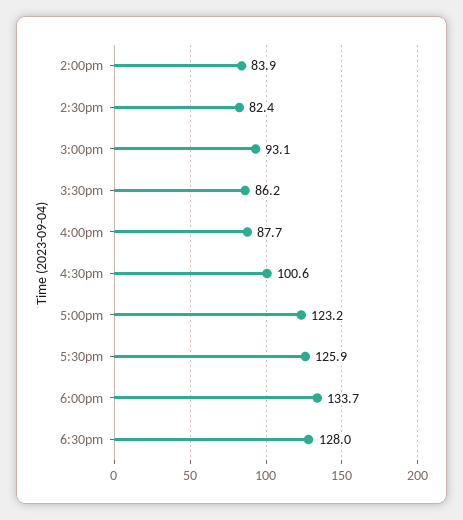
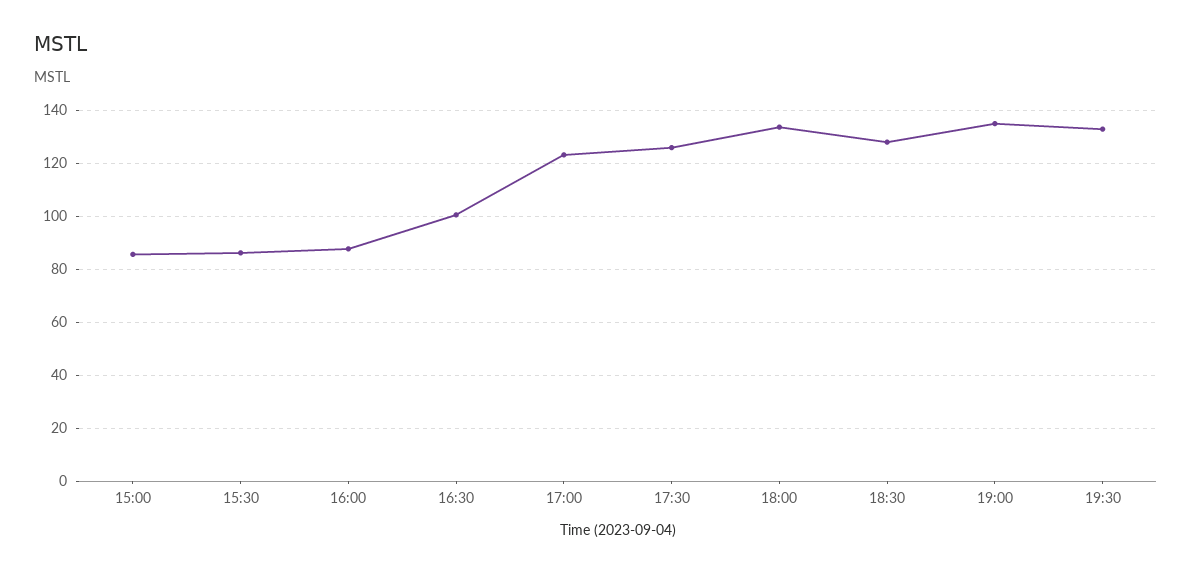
2:00pm: 83.9 -> none
2:30pm: 82.4 -> none
3:00pm: 93.1 -> 85
19:00: none -> 135
19:30: none -> 132.5

